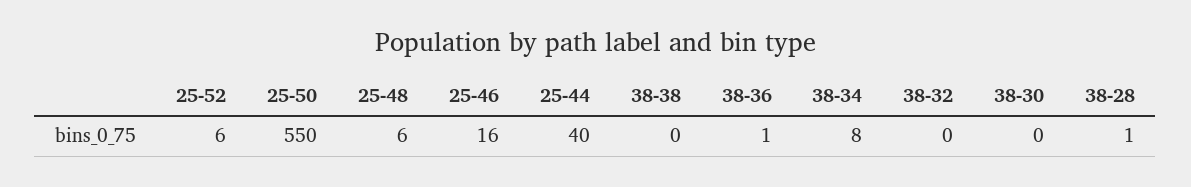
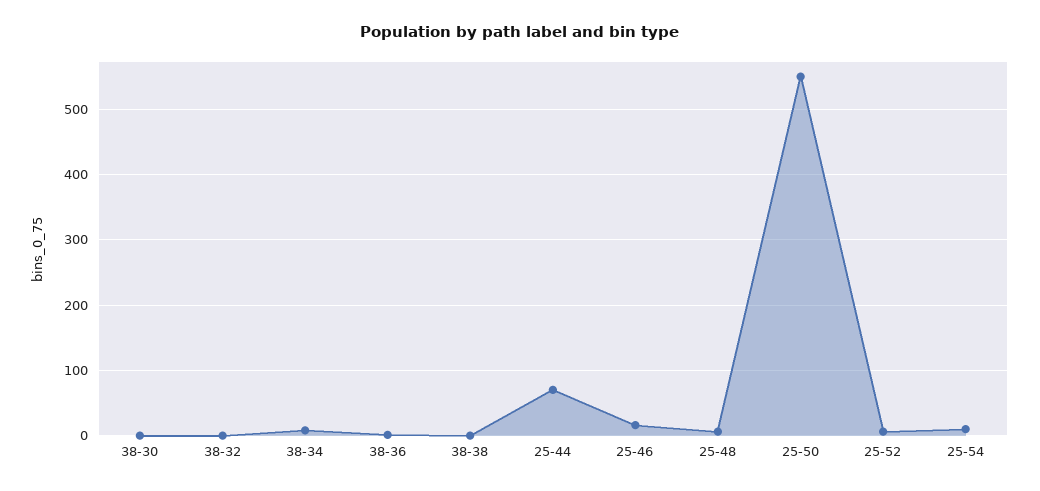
25-44: 40 -> 70
38-28: 1 -> none
25-54: none -> 10

